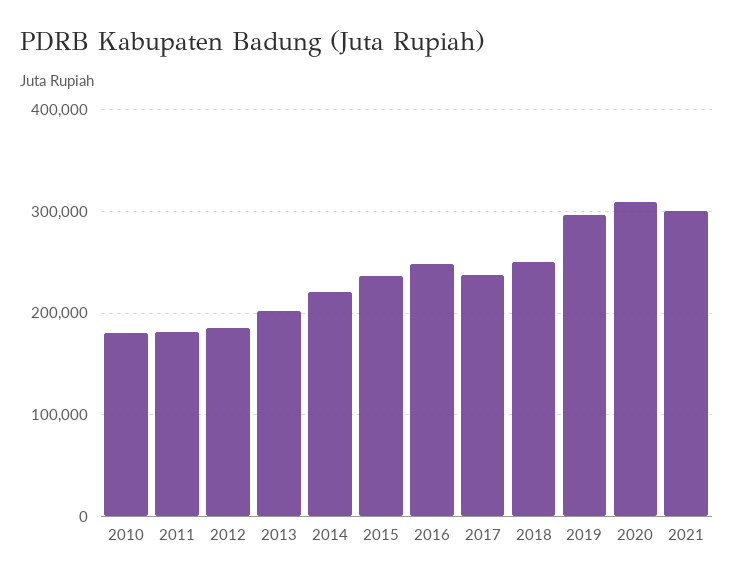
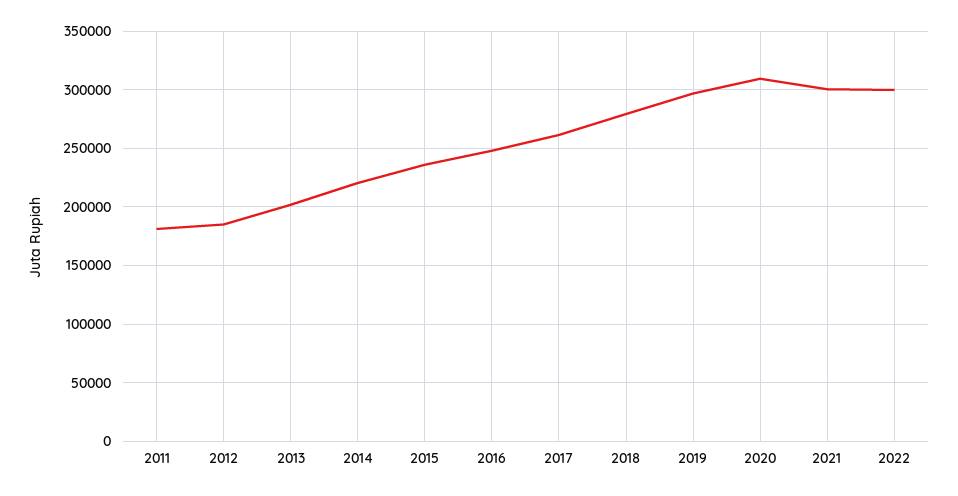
2010: 180000 -> none
2017: 240000 -> 260000
2018: 250000 -> 280000
2022: none -> 300000

